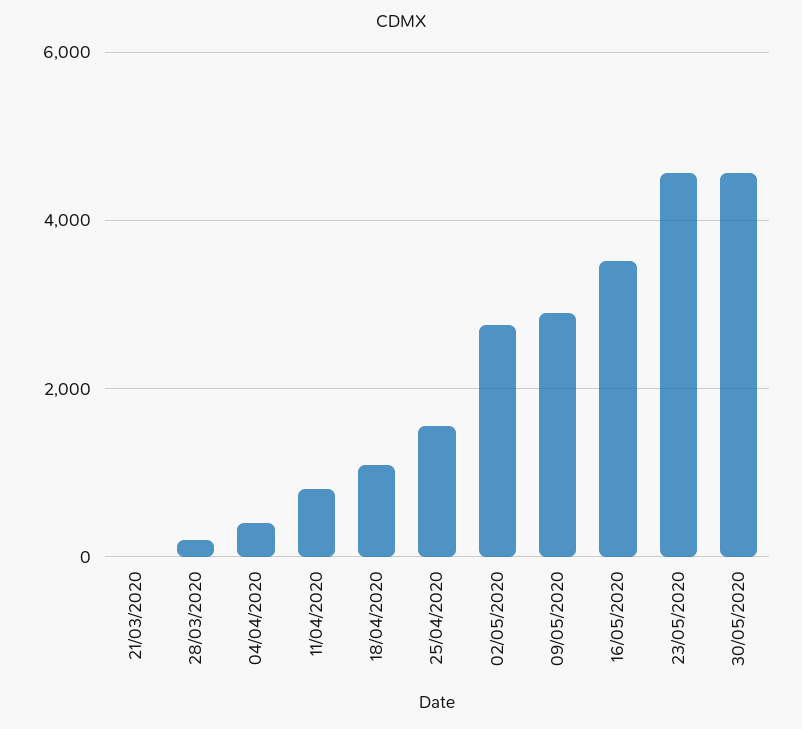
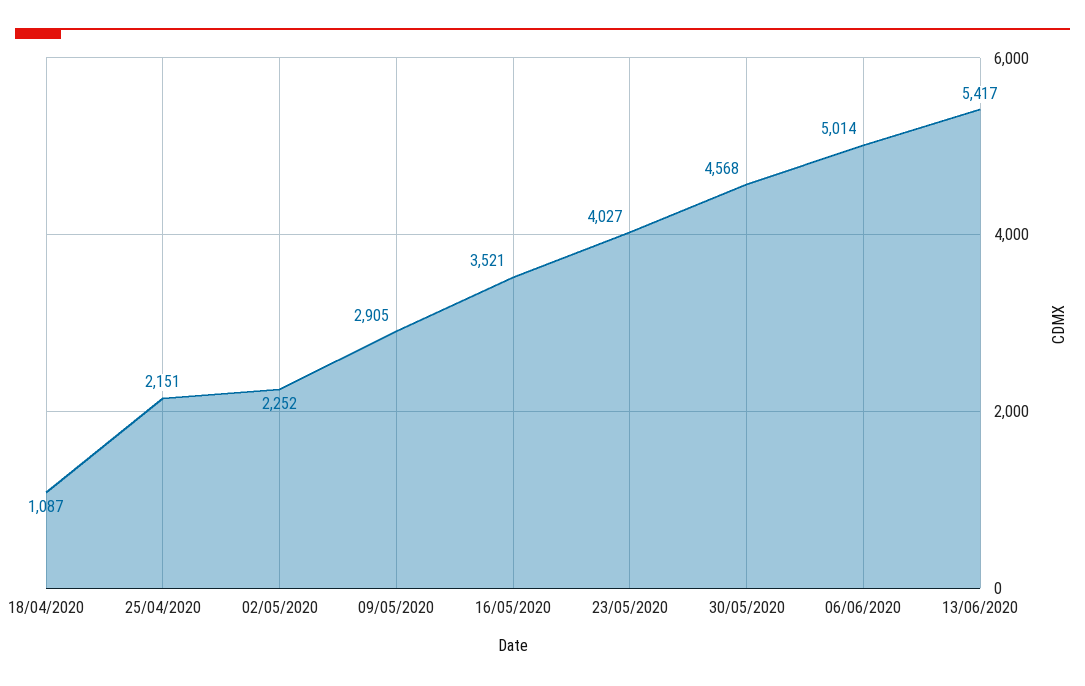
21/03/2020: 0 -> none
28/03/2020: 200 -> none
04/04/2020: 400 -> none
11/04/2020: 800 -> none
25/04/2020: 1600 -> 2151
02/05/2020: 2800 -> 2252
23/05/2020: 4600 -> 4027
06/06/2020: none -> 5014
13/06/2020: none -> 5417

